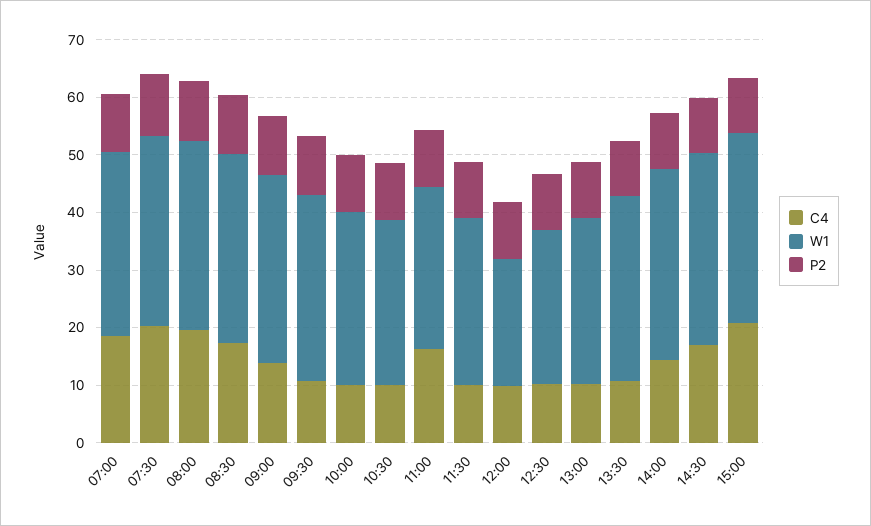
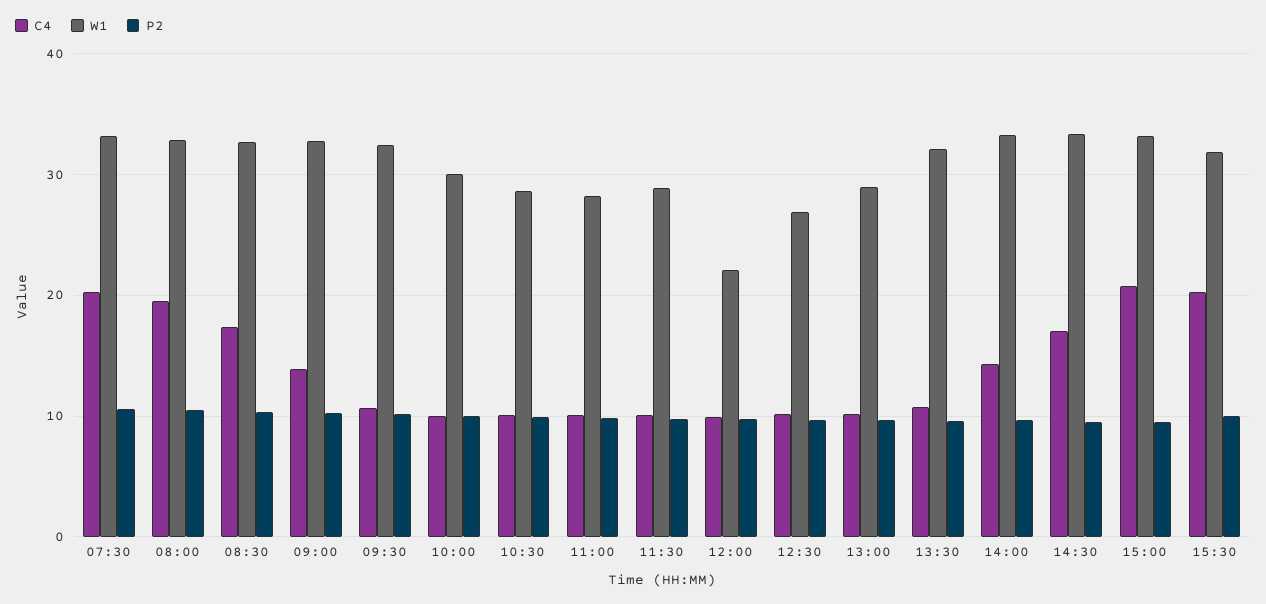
C4, 07:00: 18 -> none
W1, 07:00: 32 -> none
P2, 07:00: 10 -> none
C4, 11:00: 16 -> 10
C4, 15:30: none -> 20
W1, 15:30: none -> 32
P2, 15:30: none -> 10

